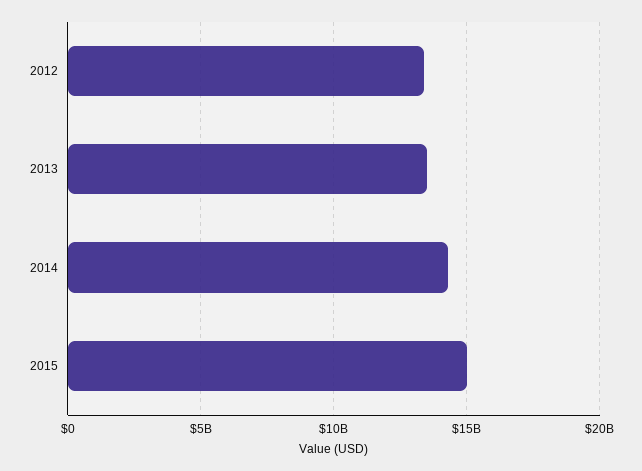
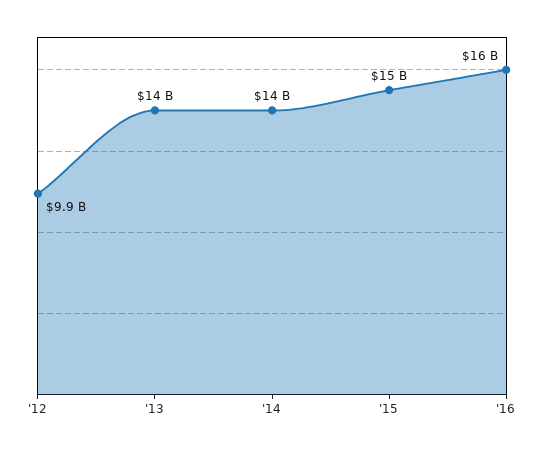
2012: 13500000000 -> 9900000000
'16: none -> 16000000000

